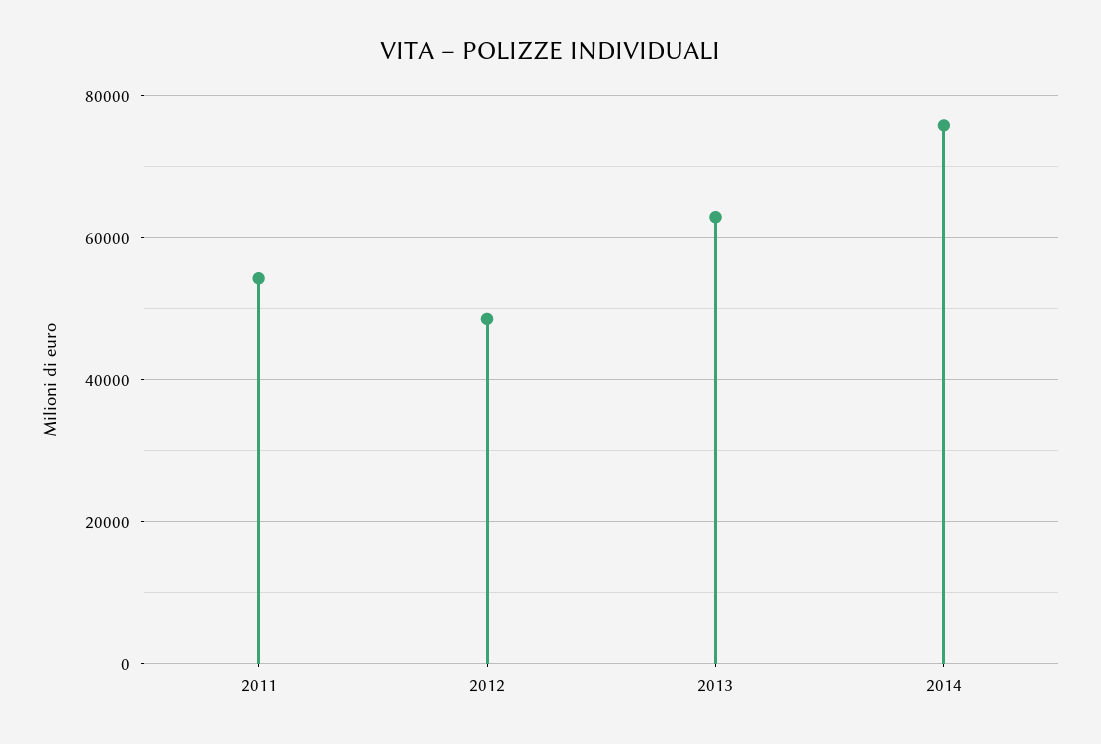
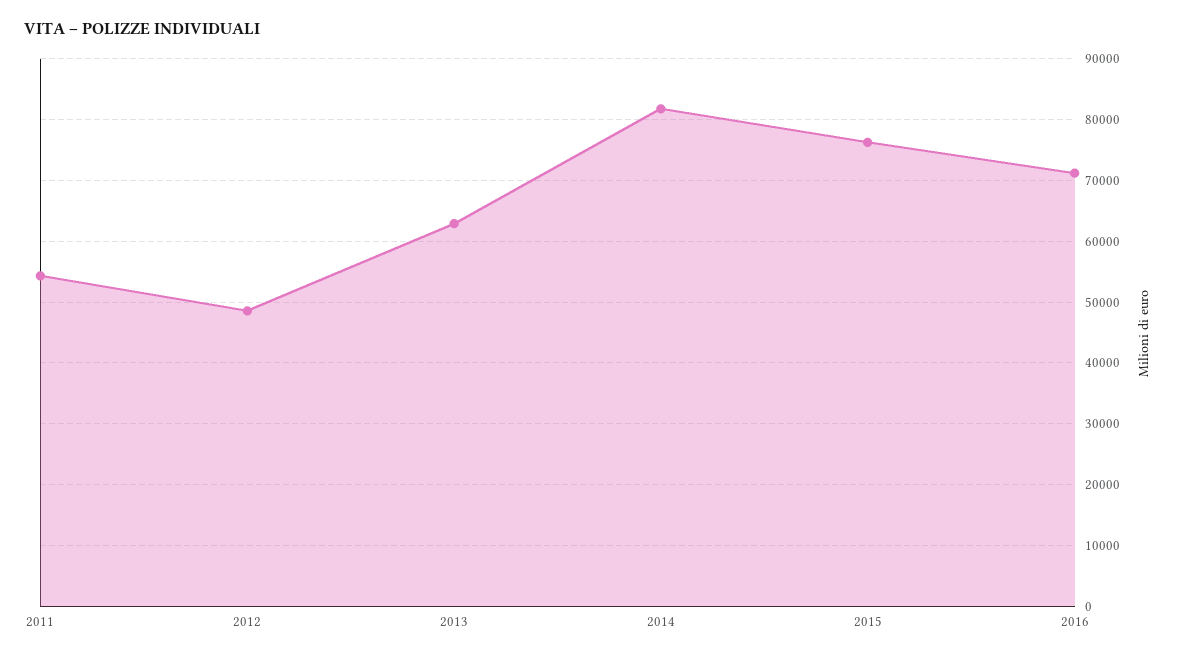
2014: 76000 -> 82000
2015: none -> 76000
2016: none -> 71000

